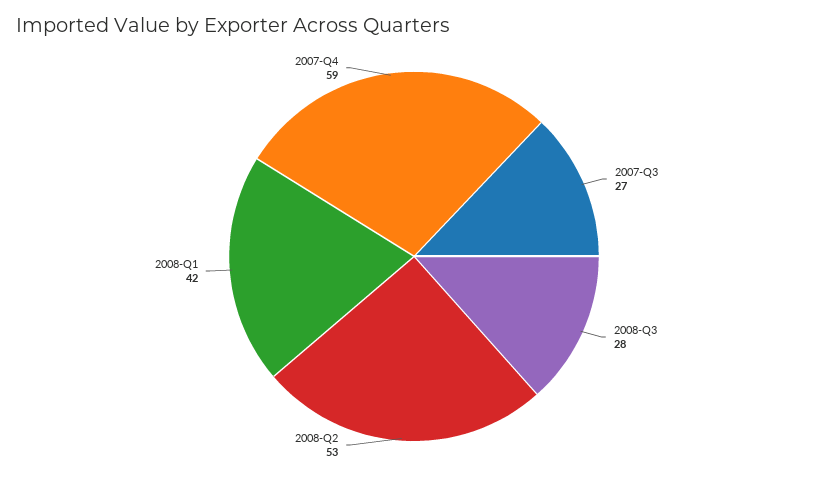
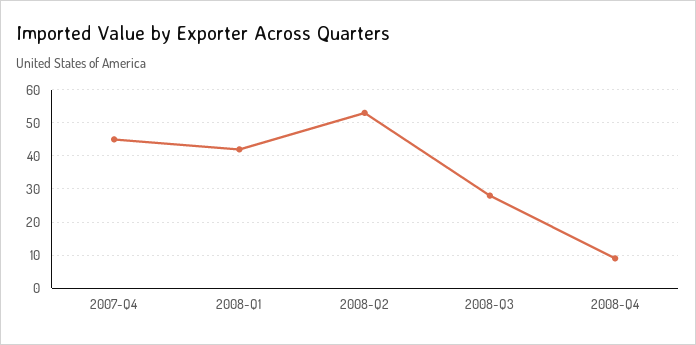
2007-Q3: 27 -> none
2007-Q4: 59 -> 45
2008-Q4: none -> 10

